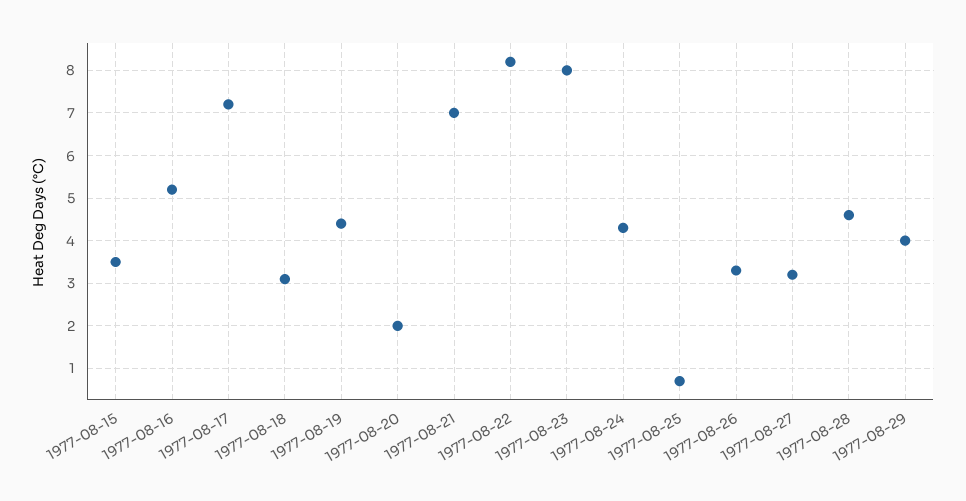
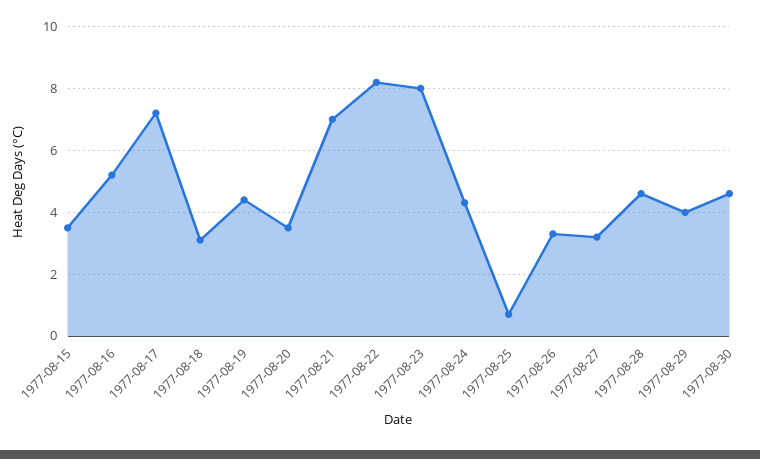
1977-08-20: 2 -> 3.5
1977-08-30: none -> 4.5

